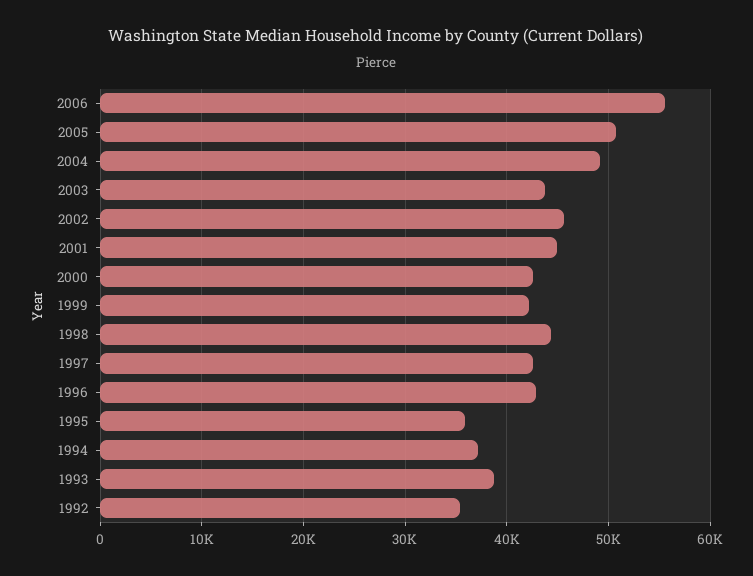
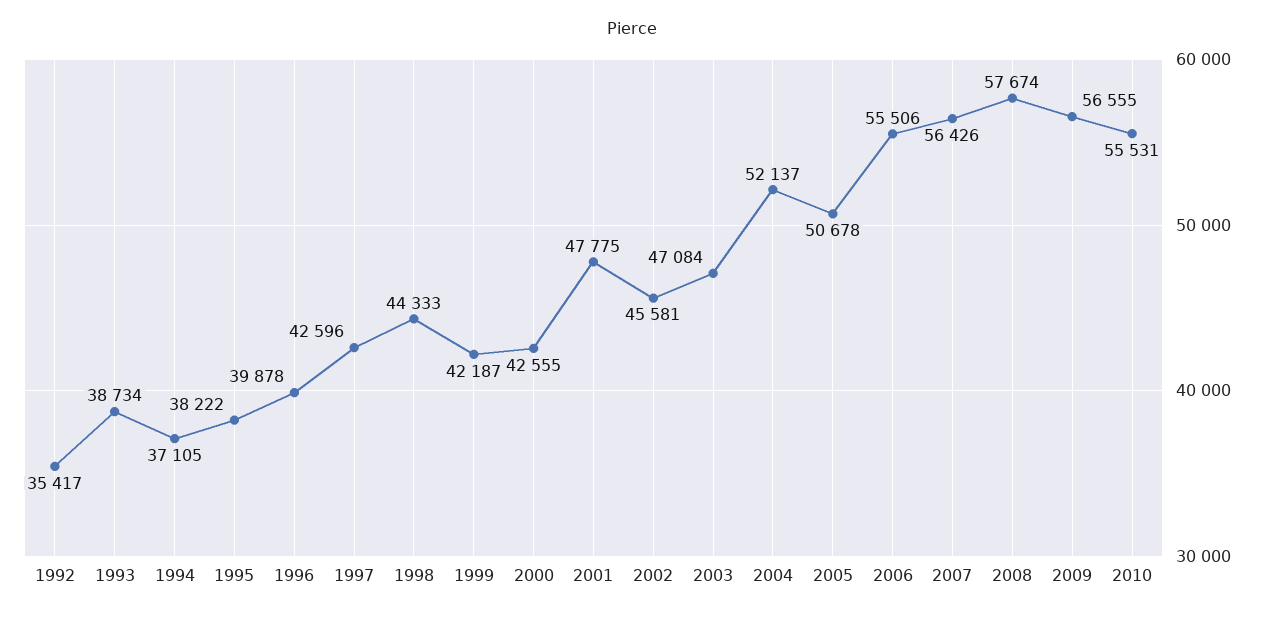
2004: 49000 -> 52137
2003: 44000 -> 47084
2001: 45000 -> 47775
1996: 43000 -> 39878
1995: 36000 -> 38222
2007: none -> 56426
2008: none -> 57674
2009: none -> 56555
2010: none -> 55531

